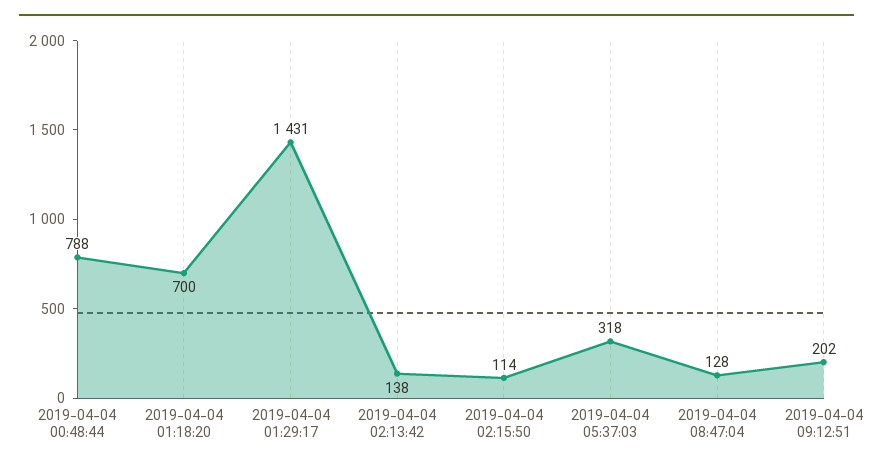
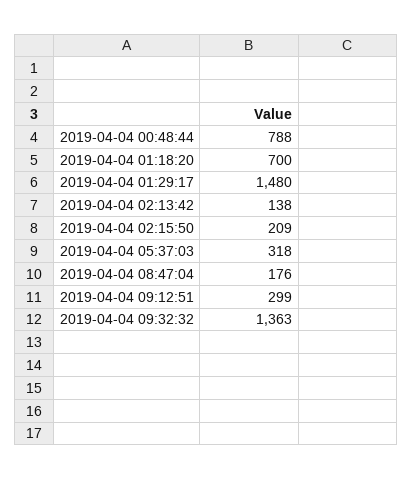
2019-04-04 01:29:17: 1431 -> 1480
2019-04-04 02:15:50: 114 -> 209
2019-04-04 08:47:04: 128 -> 176
2019-04-04 09:12:51: 202 -> 299
2019-04-04 09:32:32: none -> 1363

